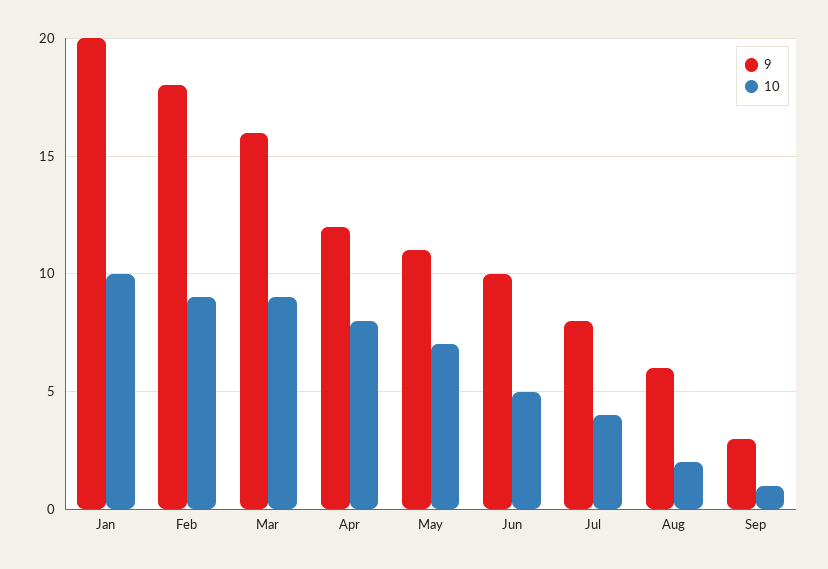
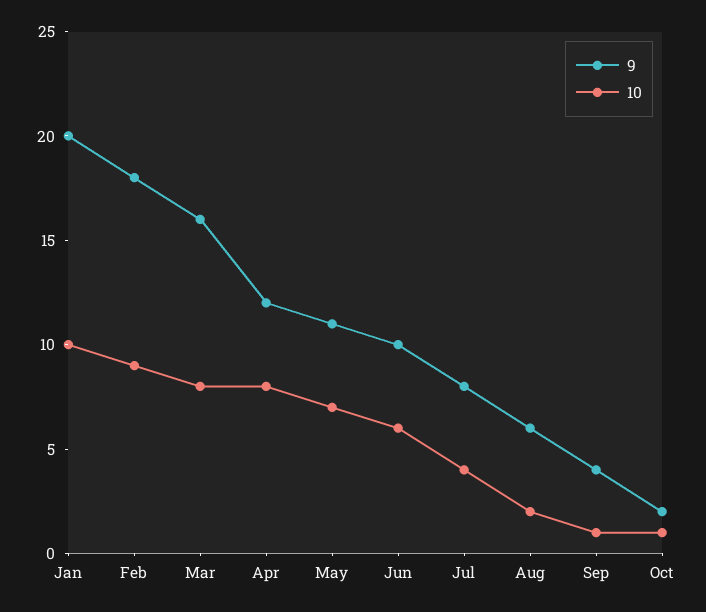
10, Mar: 9 -> 8
10, Jun: 5 -> 6
9, Sep: 3 -> 4
9, Oct: none -> 2
10, Oct: none -> 1

